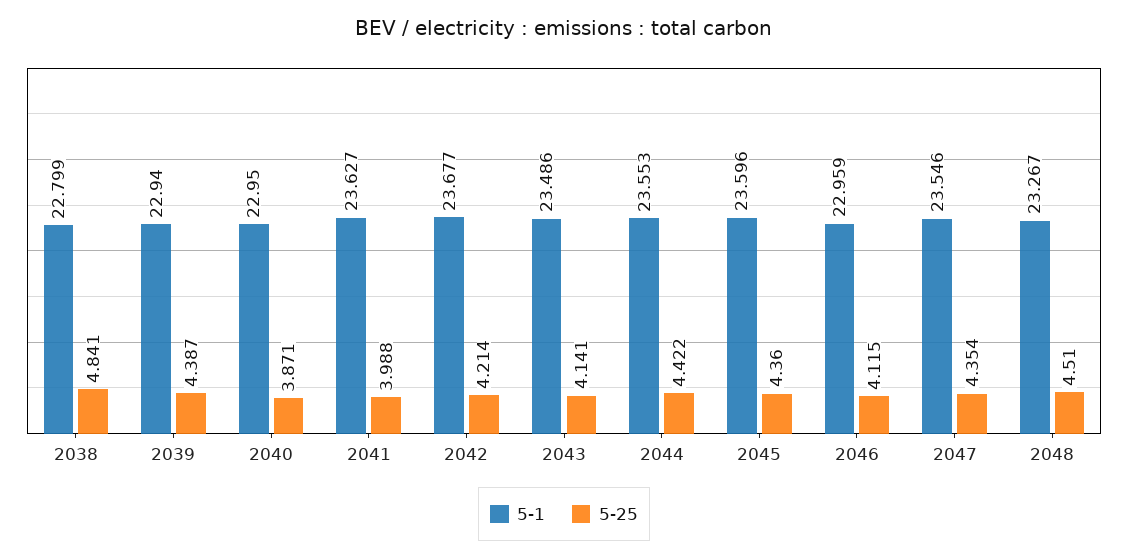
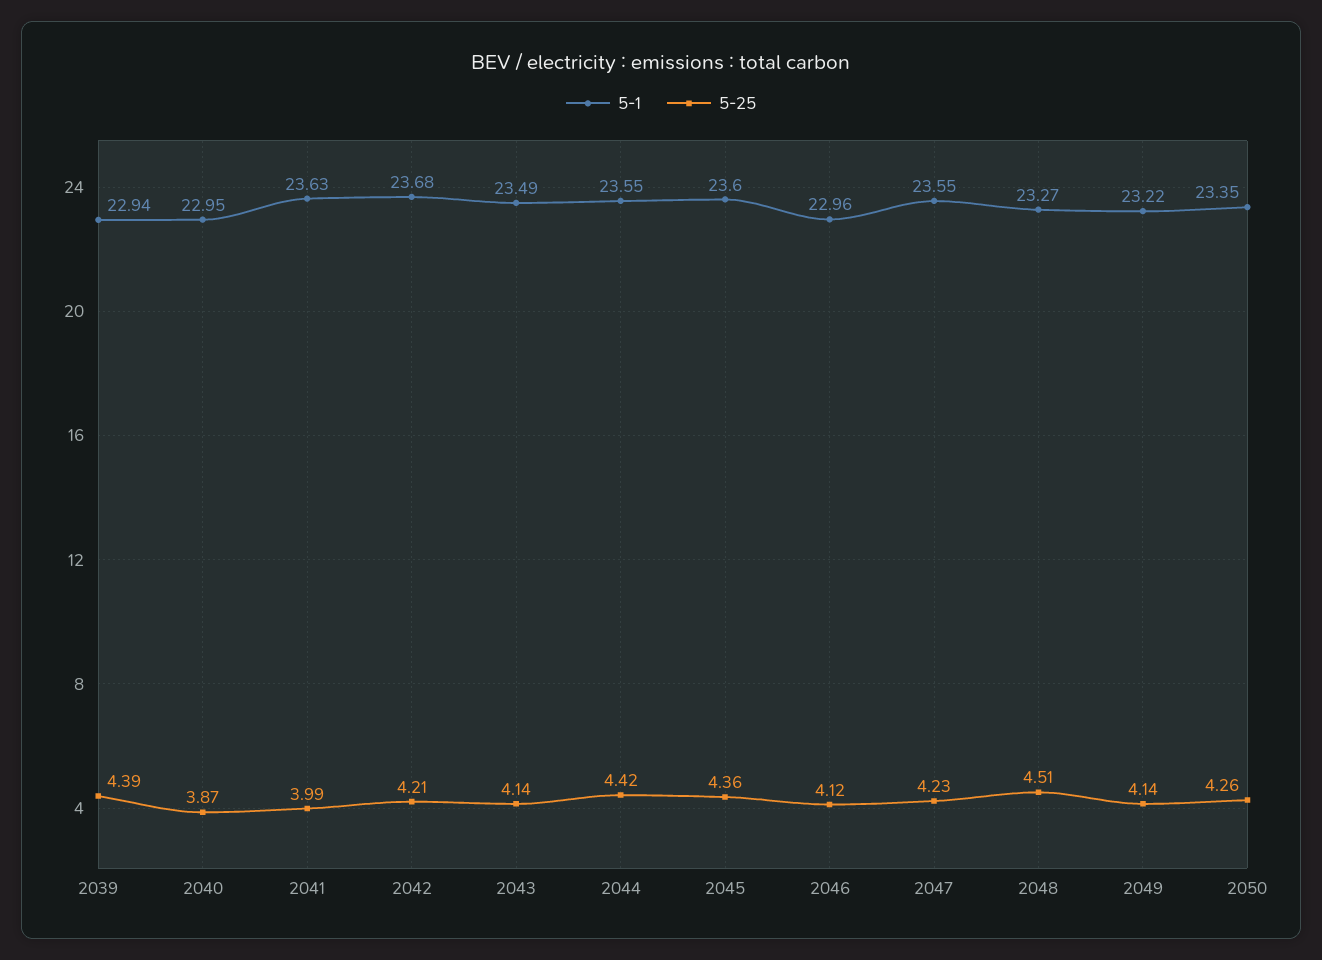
5-1, 2038: 22.799 -> none
5-25, 2038: 4.841 -> none
5-25, 2047: 4.354 -> 4.23
5-1, 2049: none -> 23.22
5-25, 2049: none -> 4.14
5-1, 2050: none -> 23.35
5-25, 2050: none -> 4.26

